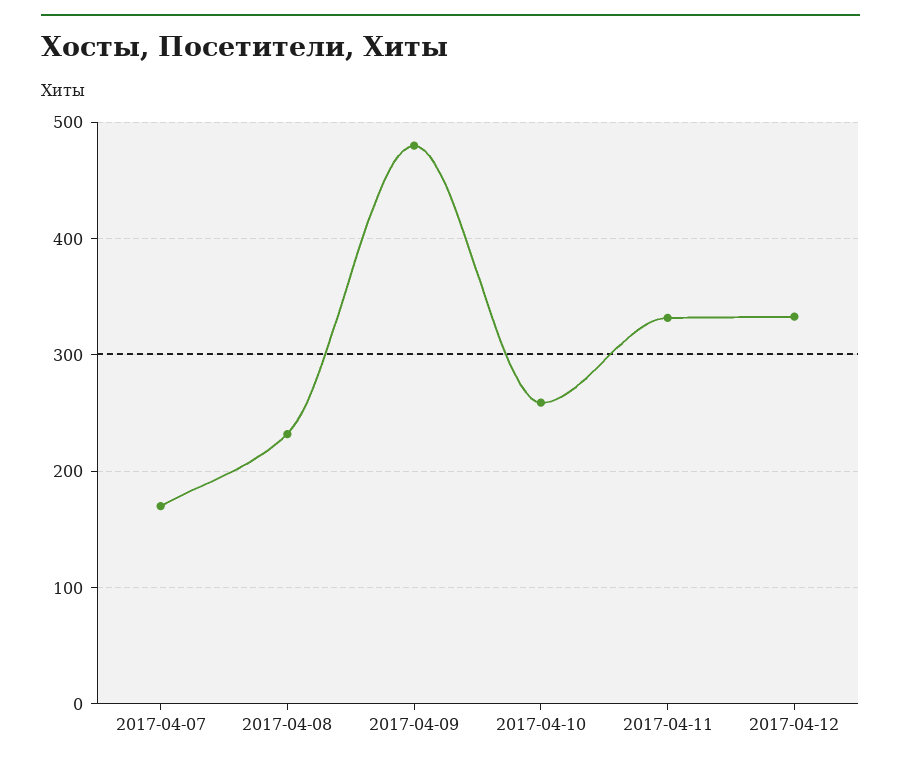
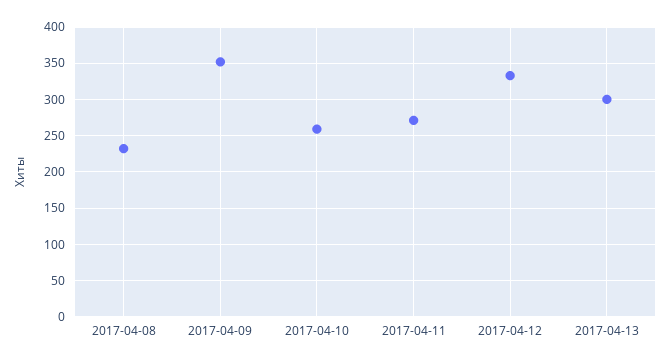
2017-04-07: 170 -> none
2017-04-09: 480 -> 350
2017-04-11: 330 -> 270
2017-04-13: none -> 300

